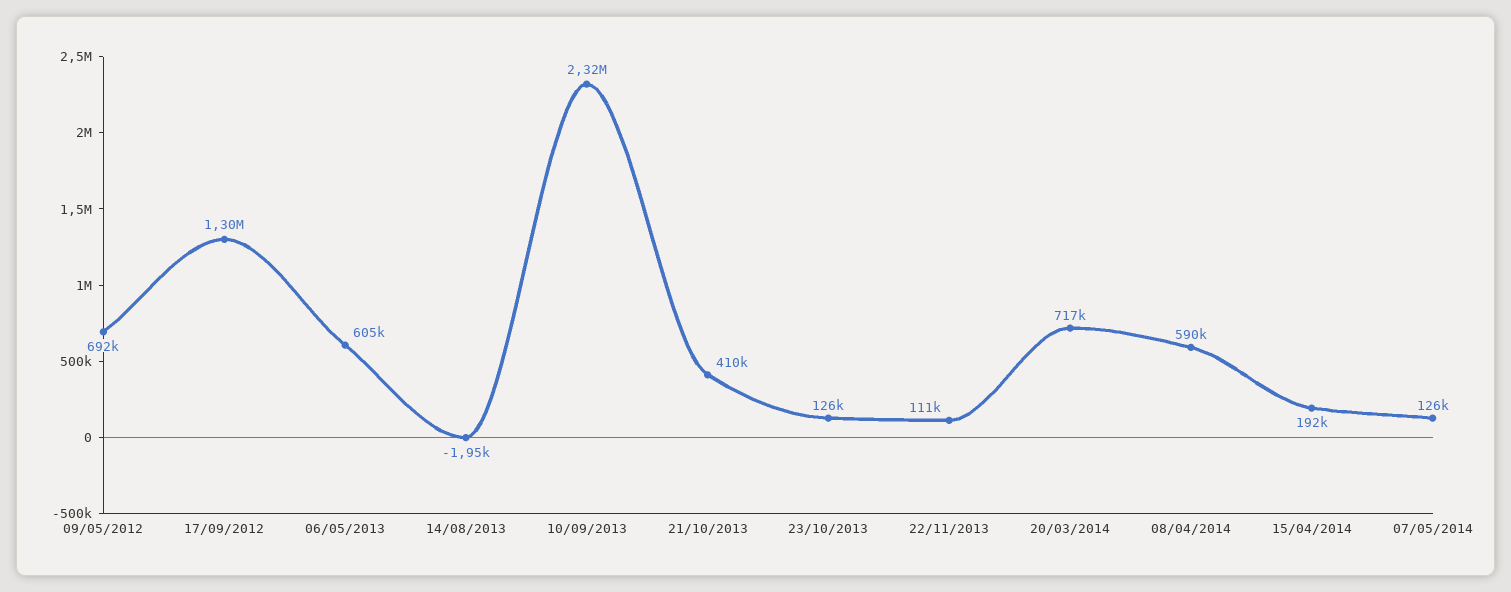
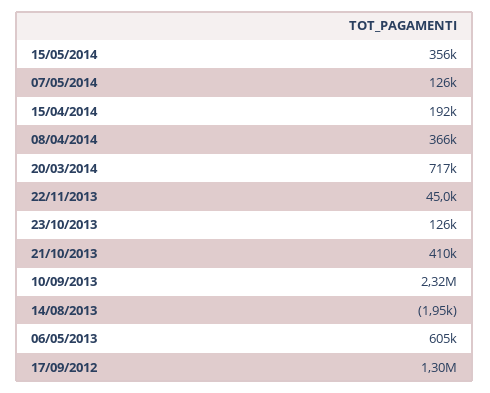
09/05/2012: 692000 -> none
22/11/2013: 111000 -> 45000
08/04/2014: 590000 -> 366000
15/05/2014: none -> 356000

